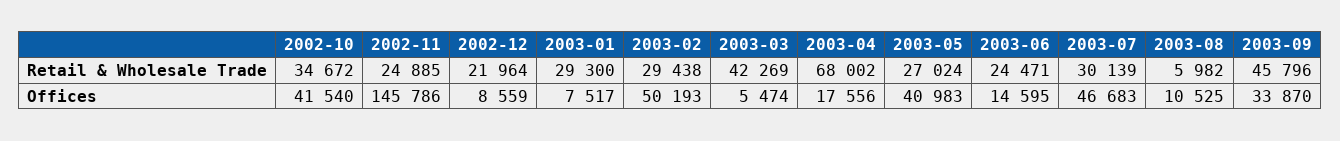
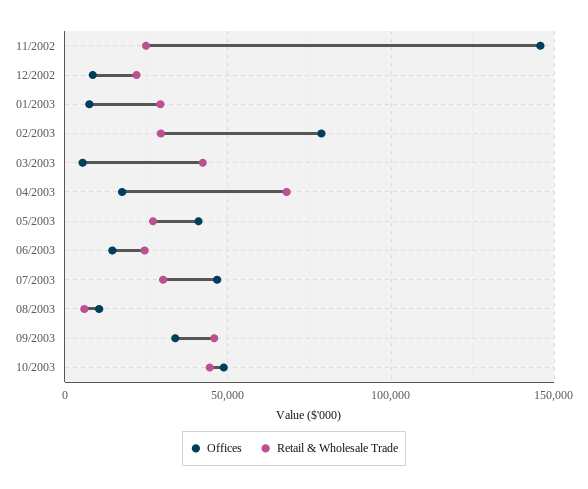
Retail & Wholesale Trade, 2002-10: 34672 -> none
Offices, 2002-10: 41540 -> none
Offices, 2003-02: 50193 -> 80000
Offices, 10/2003: none -> 50000
Retail & Wholesale Trade, 10/2003: none -> 45000

